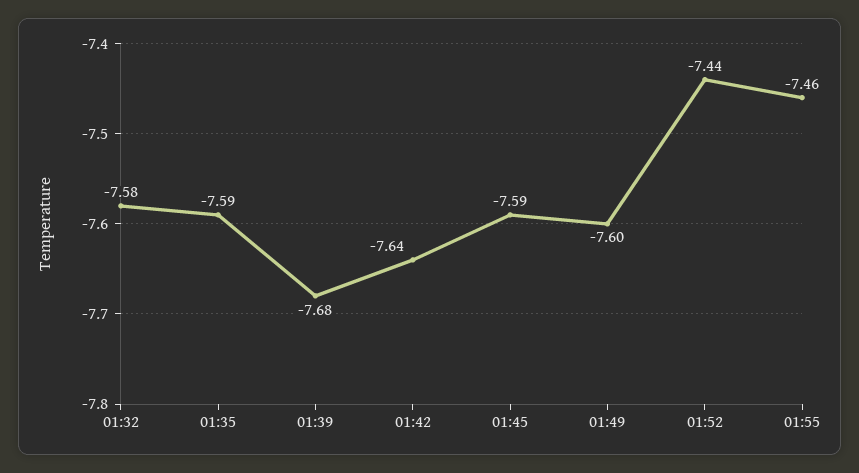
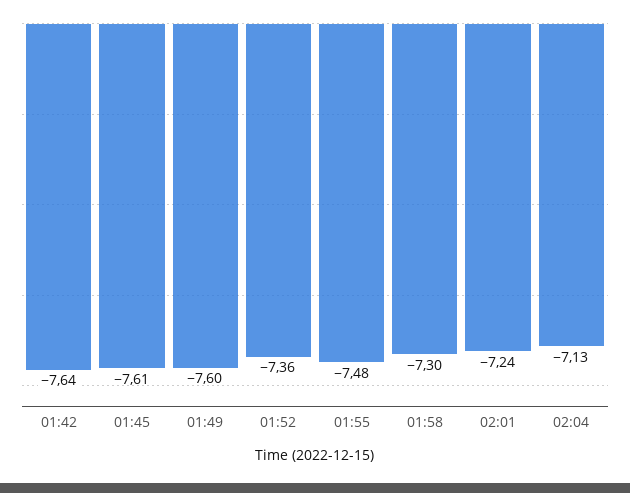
01:32: -7.58 -> none
01:35: -7.59 -> none
01:39: -7.68 -> none
01:45: -7.59 -> -7.61
01:52: -7.44 -> -7.36
01:55: -7.46 -> -7.48
01:58: none -> -7.3
02:01: none -> -7.24
02:04: none -> -7.13

